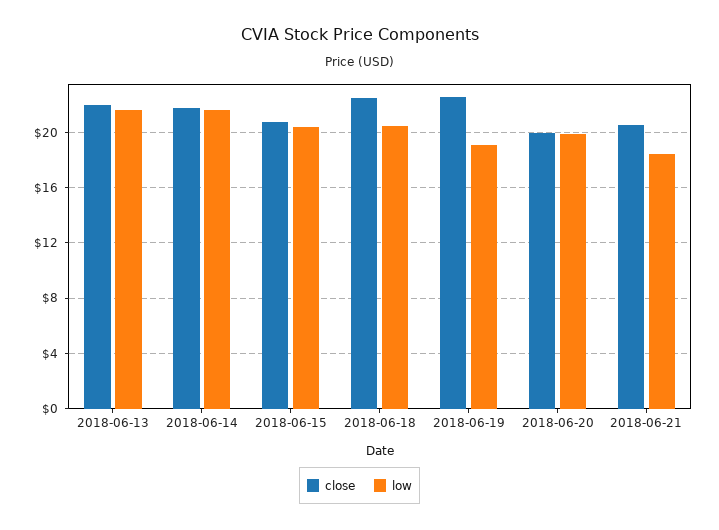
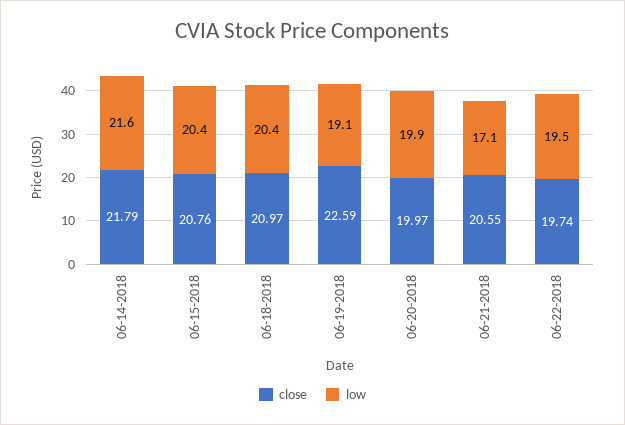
close, 2018-06-13: 22 -> none
low, 2018-06-13: 21.5 -> none
close, 2018-06-18: 22.5 -> 20.97
low, 2018-06-21: 18.5 -> 17.1
close, 06-22-2018: none -> 19.74
low, 06-22-2018: none -> 19.5

